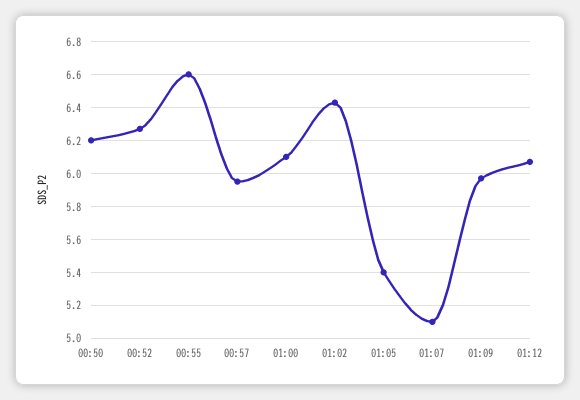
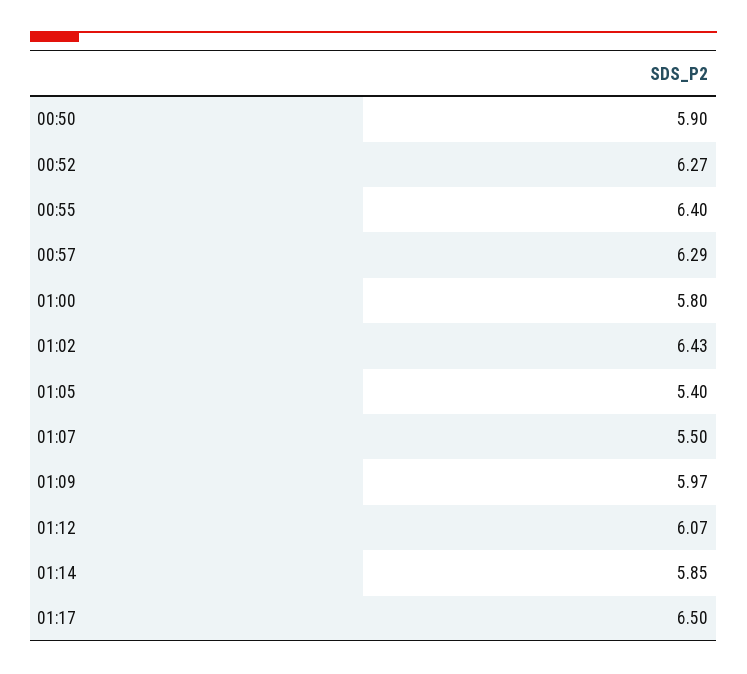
00:50: 6.2 -> 5.9
00:55: 6.6 -> 6.4
00:57: 5.95 -> 6.29
01:00: 6.1 -> 5.8
01:07: 5.1 -> 5.5
01:14: none -> 5.85
01:17: none -> 6.5

